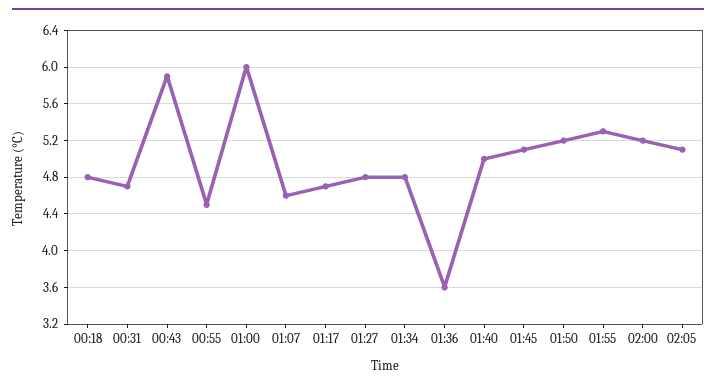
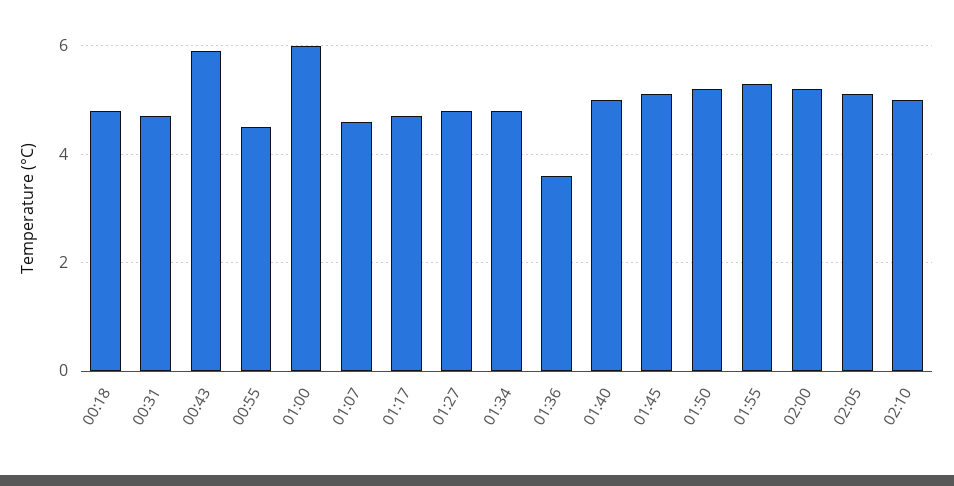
02:10: none -> 5

